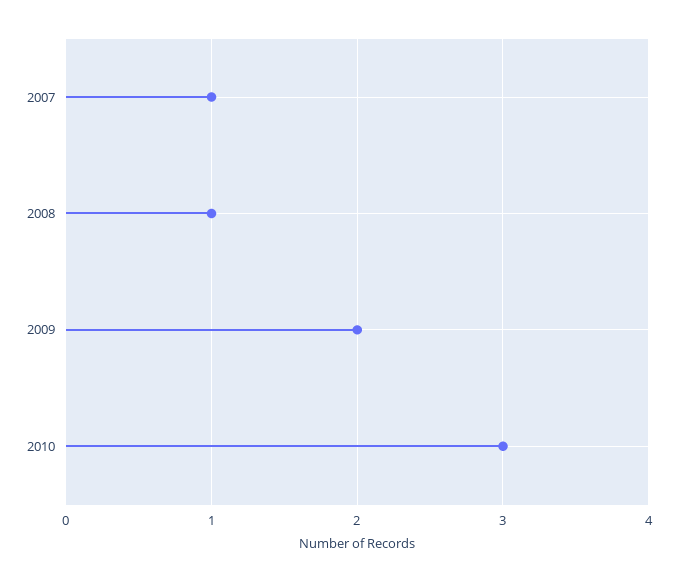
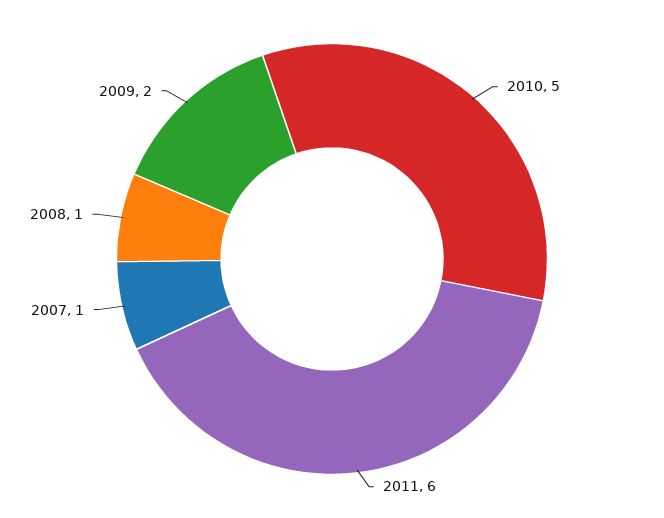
2010: 3 -> 5
2011: none -> 6

